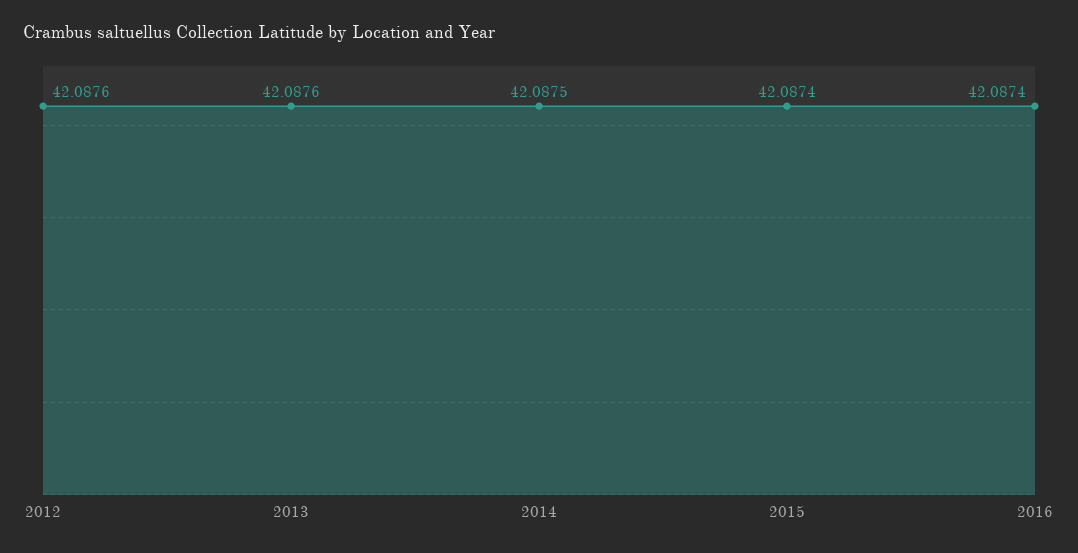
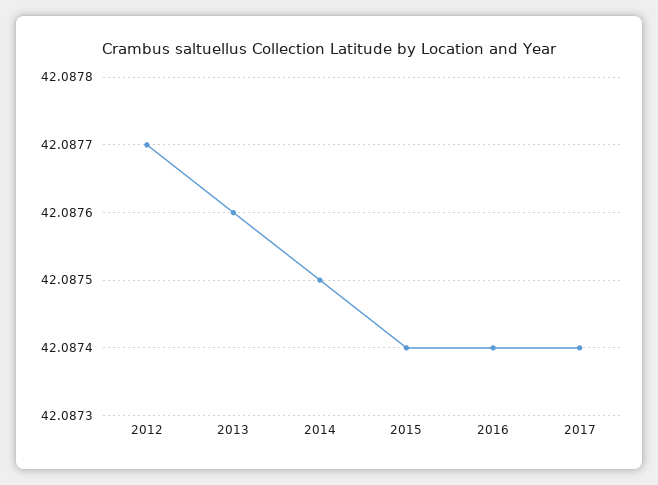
2012: 42.0876 -> 42.0877
2017: none -> 42.0874

